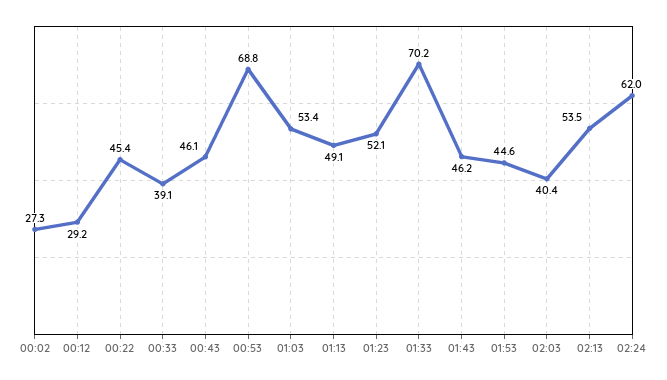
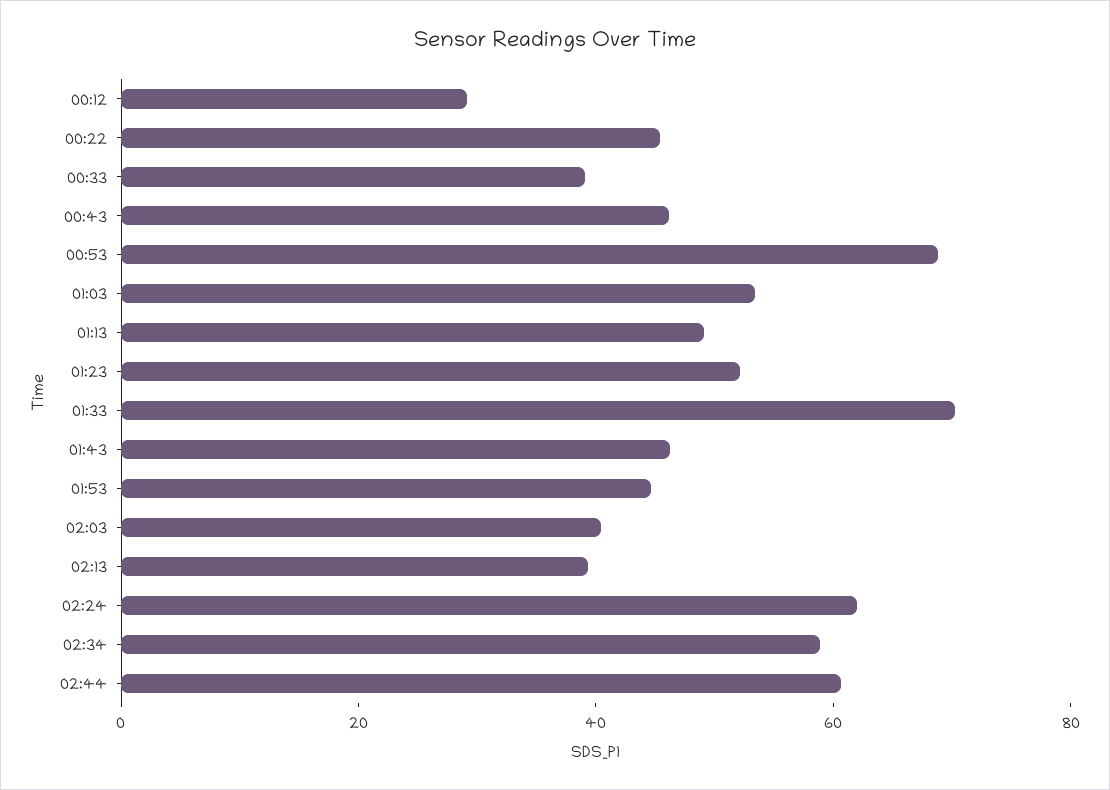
00:02: 27.3 -> none
02:13: 53.5 -> 40
02:34: none -> 60
02:44: none -> 60

